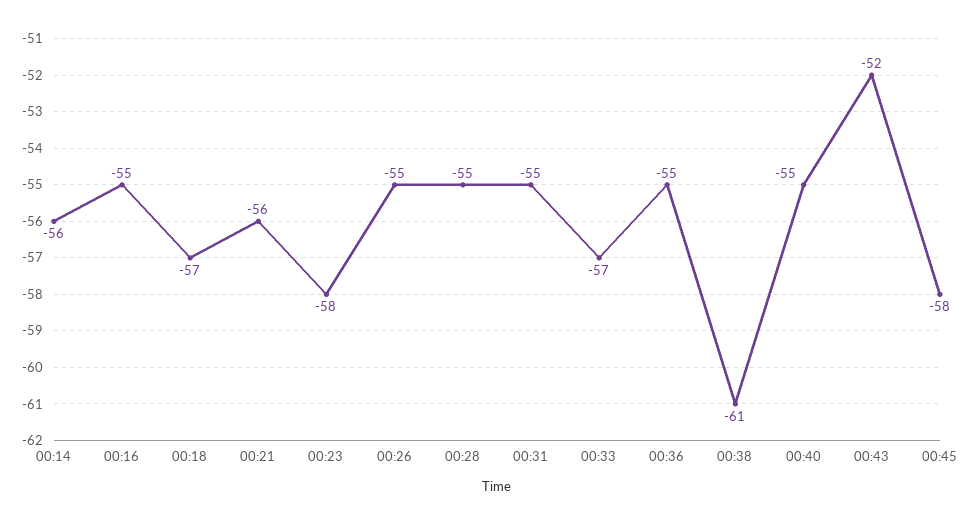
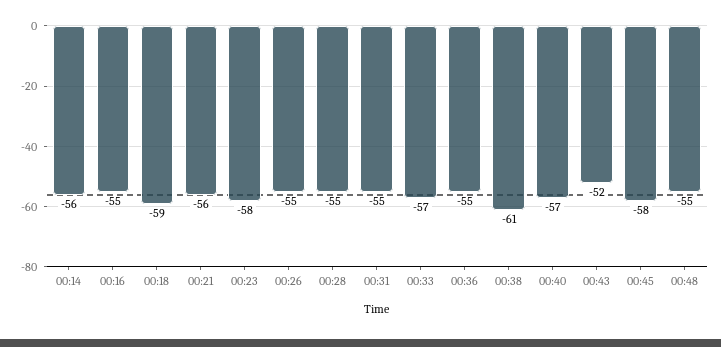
00:18: -57 -> -59
00:40: -55 -> -57
00:48: none -> -55

